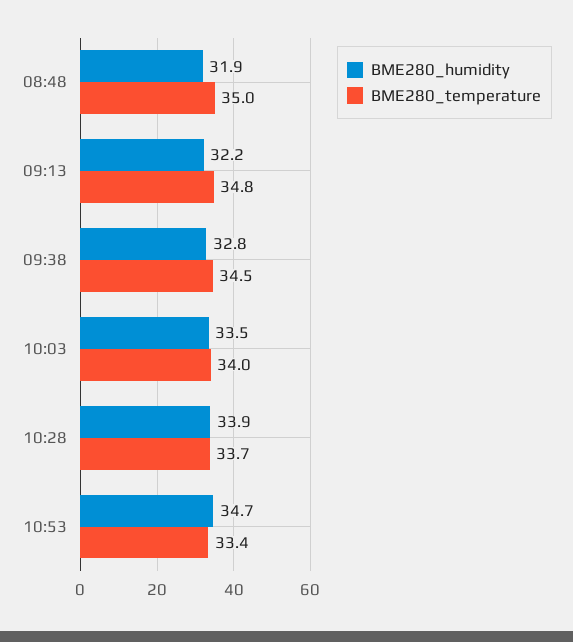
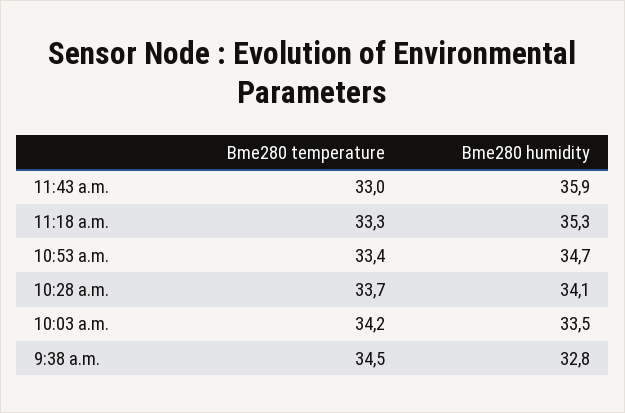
BME280_humidity, 08:48: 31.9 -> none
BME280_temperature, 08:48: 35 -> none
BME280_humidity, 09:13: 32.2 -> none
BME280_temperature, 09:13: 34.8 -> none
BME280_temperature, 10:03: 34 -> 34.2
BME280_humidity, 10:28: 33.9 -> 34.1
BME280_temperature, 11:43 a.m.: none -> 33
BME280_humidity, 11:43 a.m.: none -> 35.9
BME280_temperature, 11:18 a.m.: none -> 33.3
BME280_humidity, 11:18 a.m.: none -> 35.3

